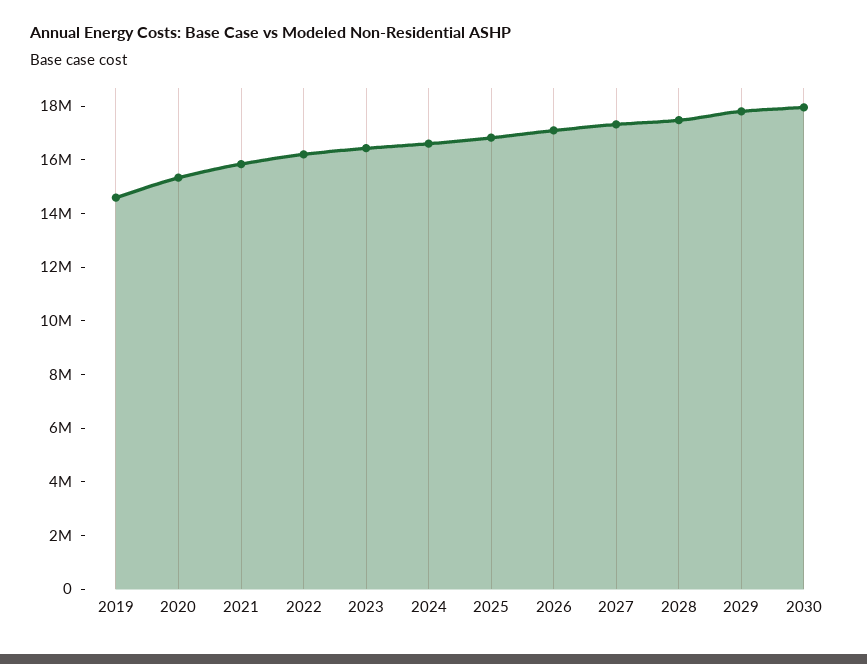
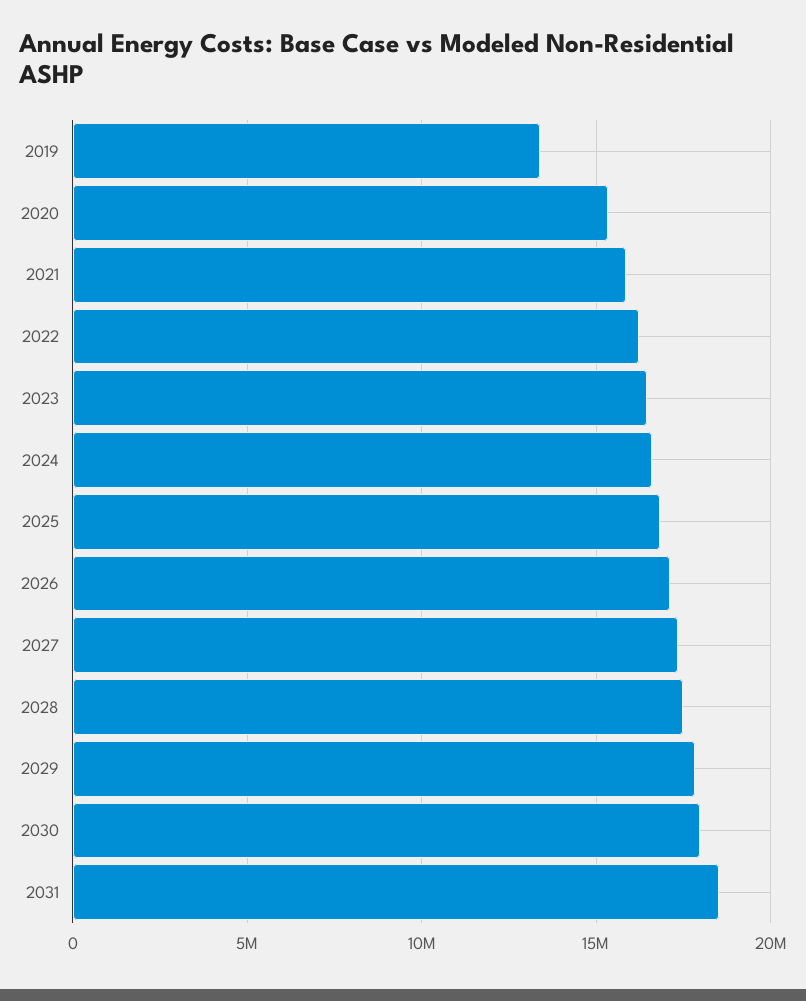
2019: 14500000 -> 13500000
2031: none -> 18500000

